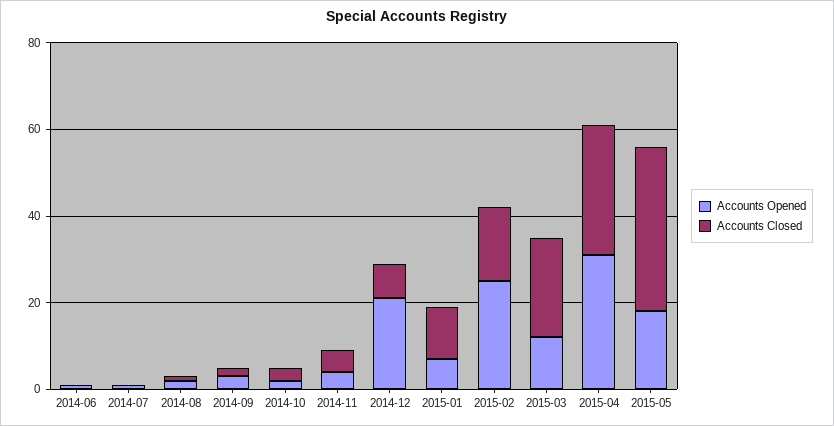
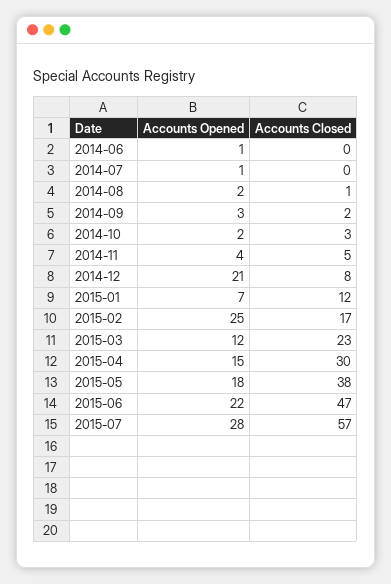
Accounts Opened, 2015-04: 30 -> 15
Accounts Opened, 2015-06: none -> 22
Accounts Closed, 2015-06: none -> 47
Accounts Opened, 2015-07: none -> 28
Accounts Closed, 2015-07: none -> 57

